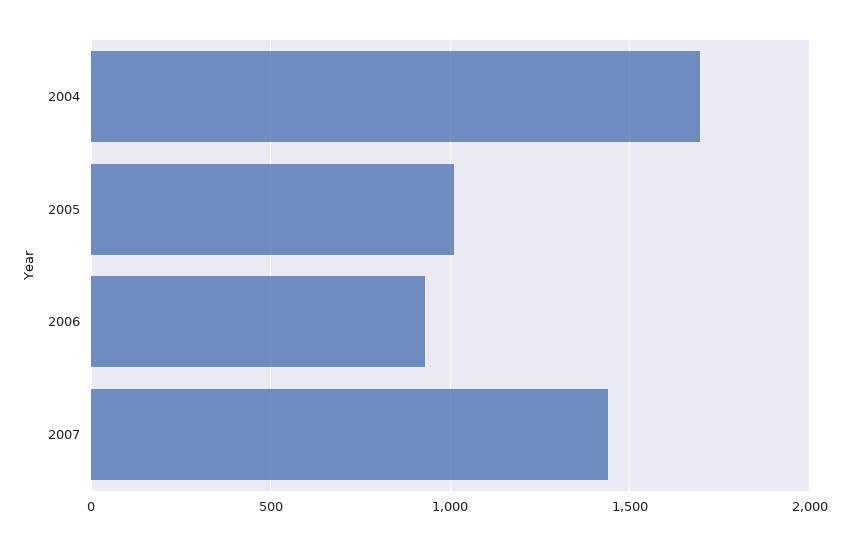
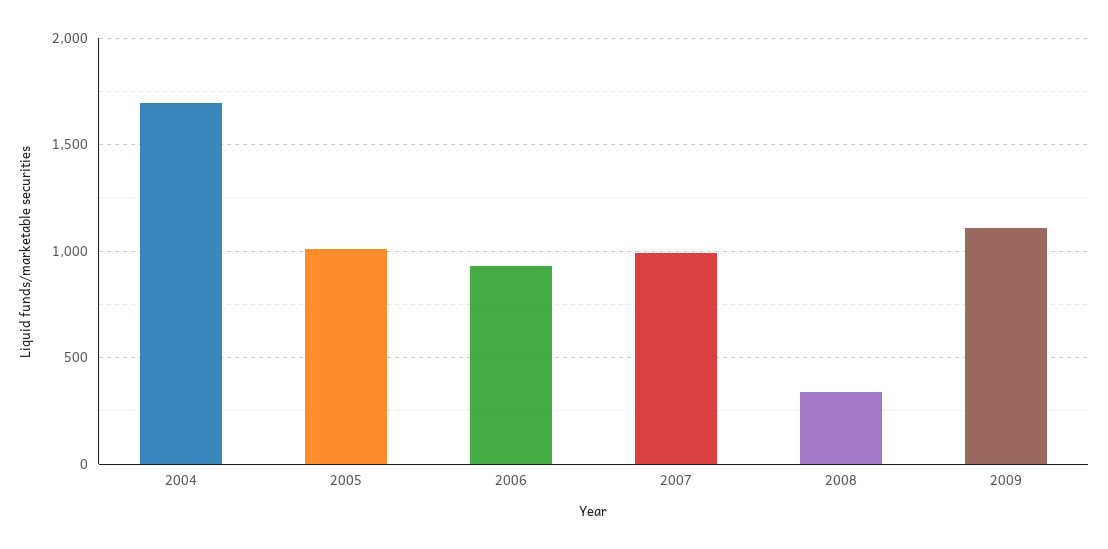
2007: 1450 -> 1000
2008: none -> 350
2009: none -> 1100

